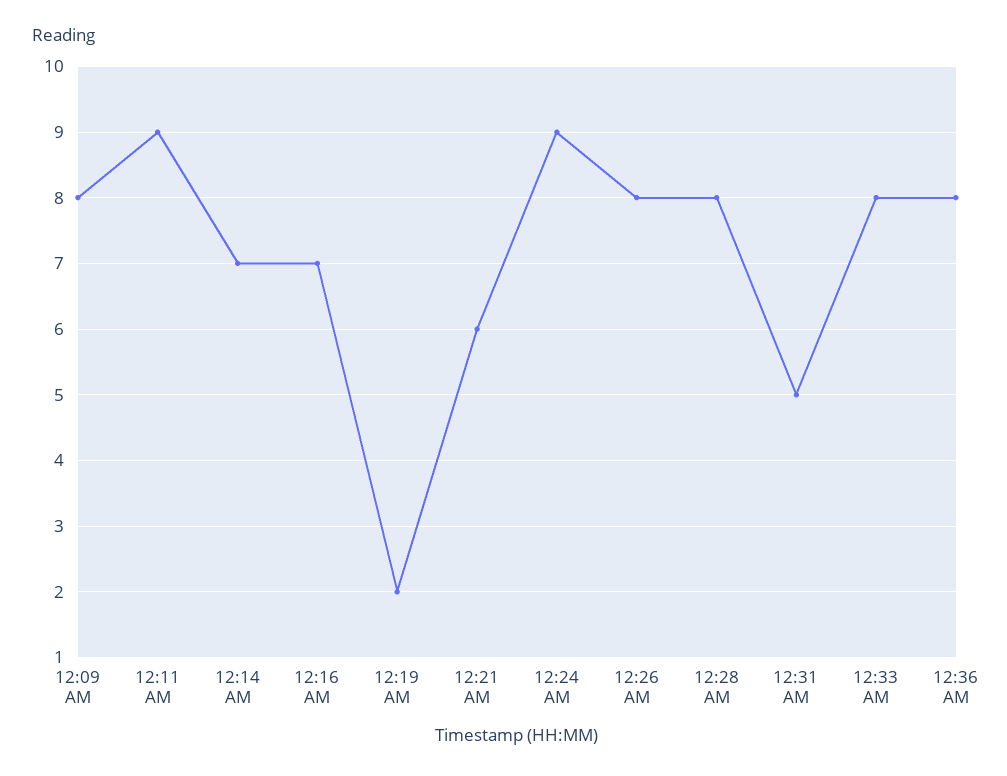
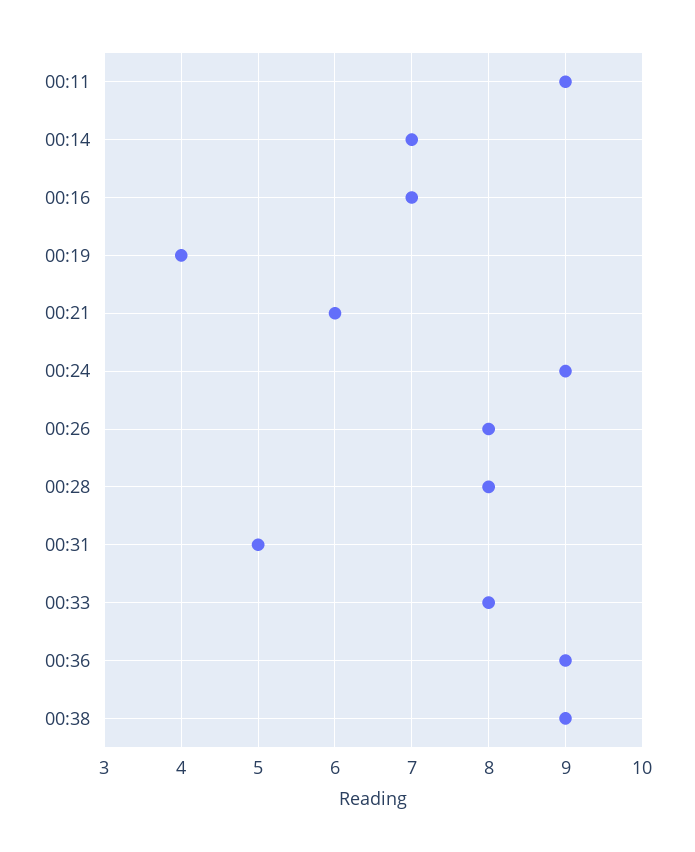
12:09 AM: 8 -> none
12:19 AM: 2 -> 4
12:36 AM: 8 -> 9
00:38: none -> 9

